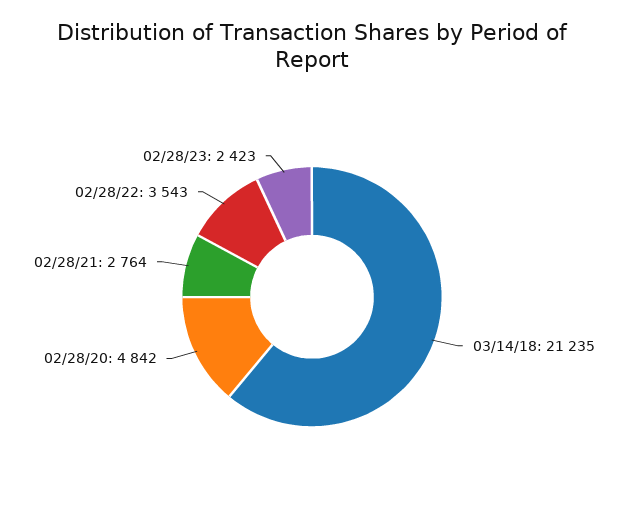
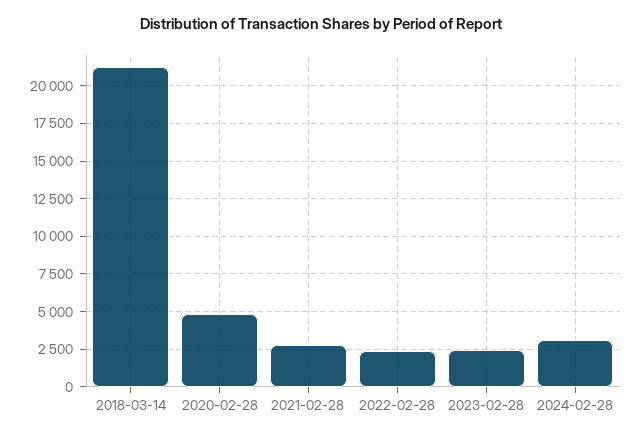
02/28/22: 3543 -> 2500
2024-02-28: none -> 3000

